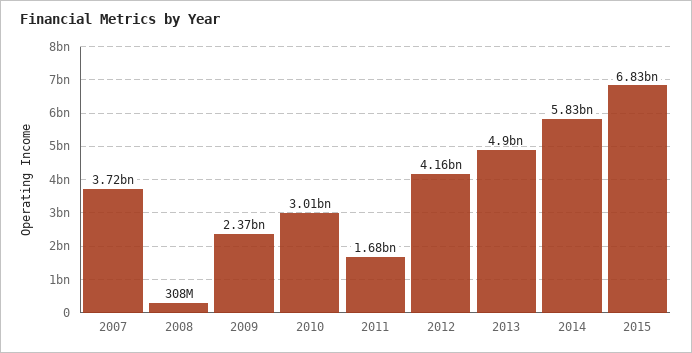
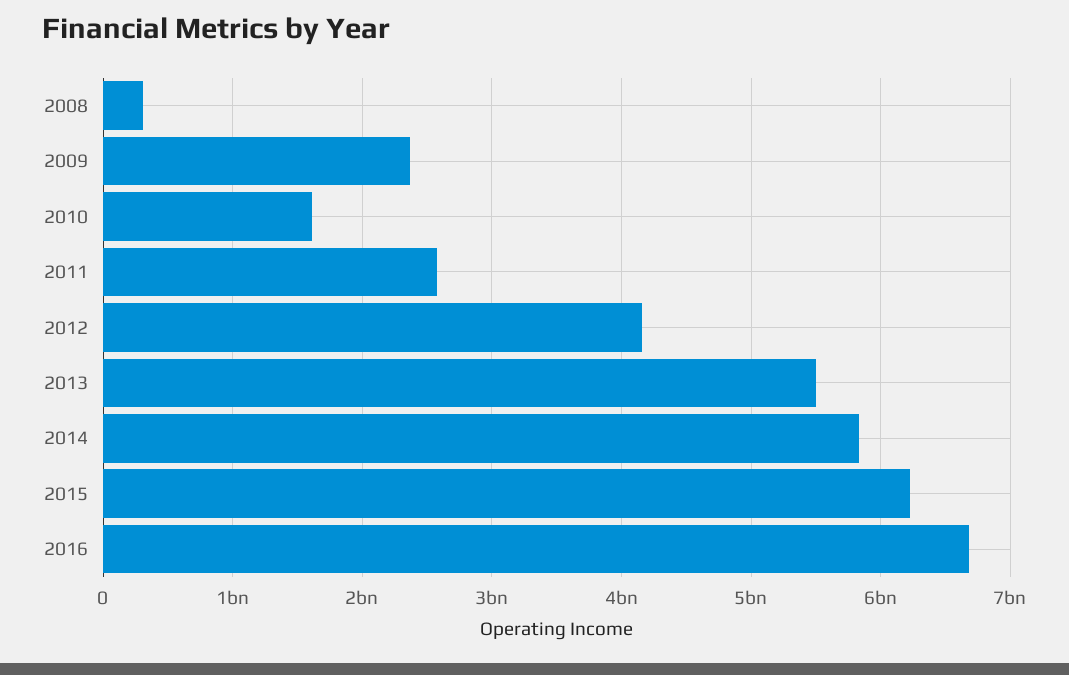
2007: 3720000000 -> none
2010: 3010000000 -> 1600000000
2011: 1680000000 -> 2600000000
2013: 4900000000 -> 5500000000
2015: 6830000000 -> 6200000000
2016: none -> 6700000000

